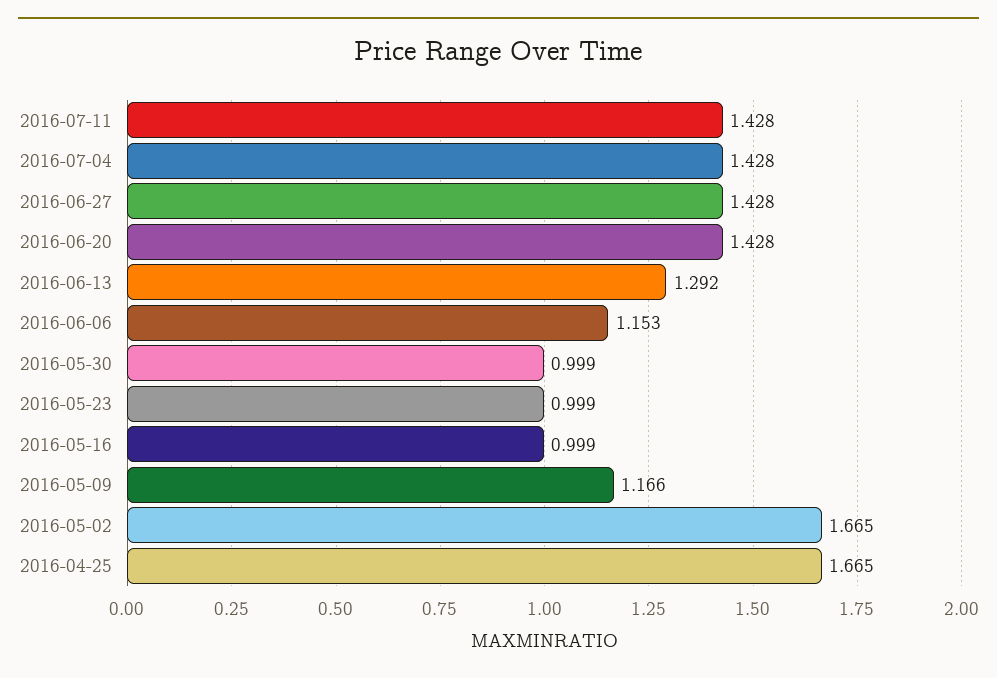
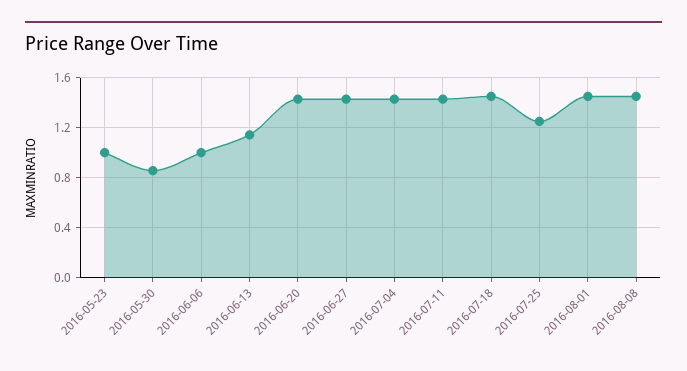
2016-06-13: 1.292 -> 1.15
2016-06-06: 1.153 -> 1
2016-05-30: 0.999 -> 0.85
2016-05-16: 0.999 -> none
2016-05-09: 1.166 -> none
2016-05-02: 1.665 -> none
2016-04-25: 1.665 -> none
2016-07-18: none -> 1.45
2016-07-25: none -> 1.25
2016-08-01: none -> 1.45
2016-08-08: none -> 1.45

